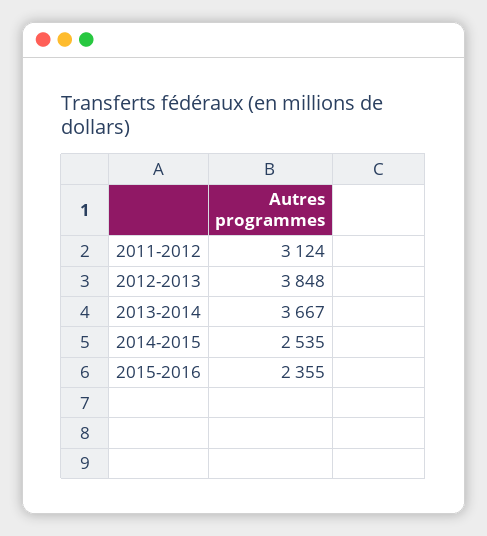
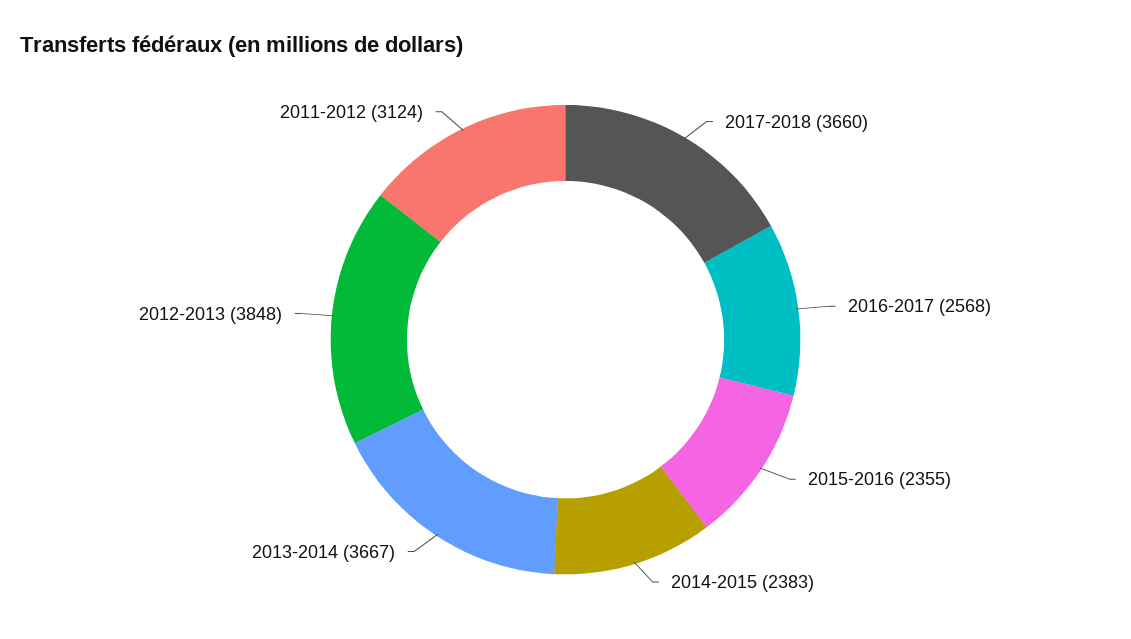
2014-2015: 2535 -> 2383
2017-2018: none -> 3660
2016-2017: none -> 2568

